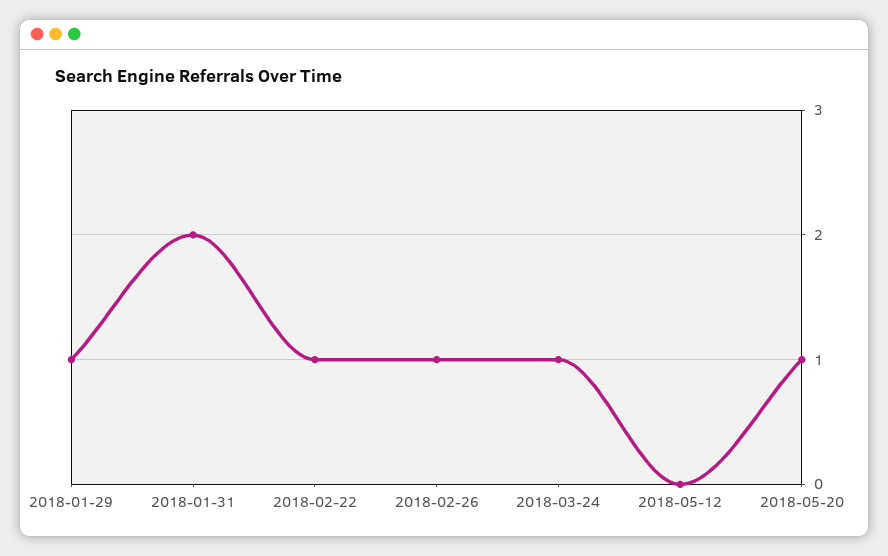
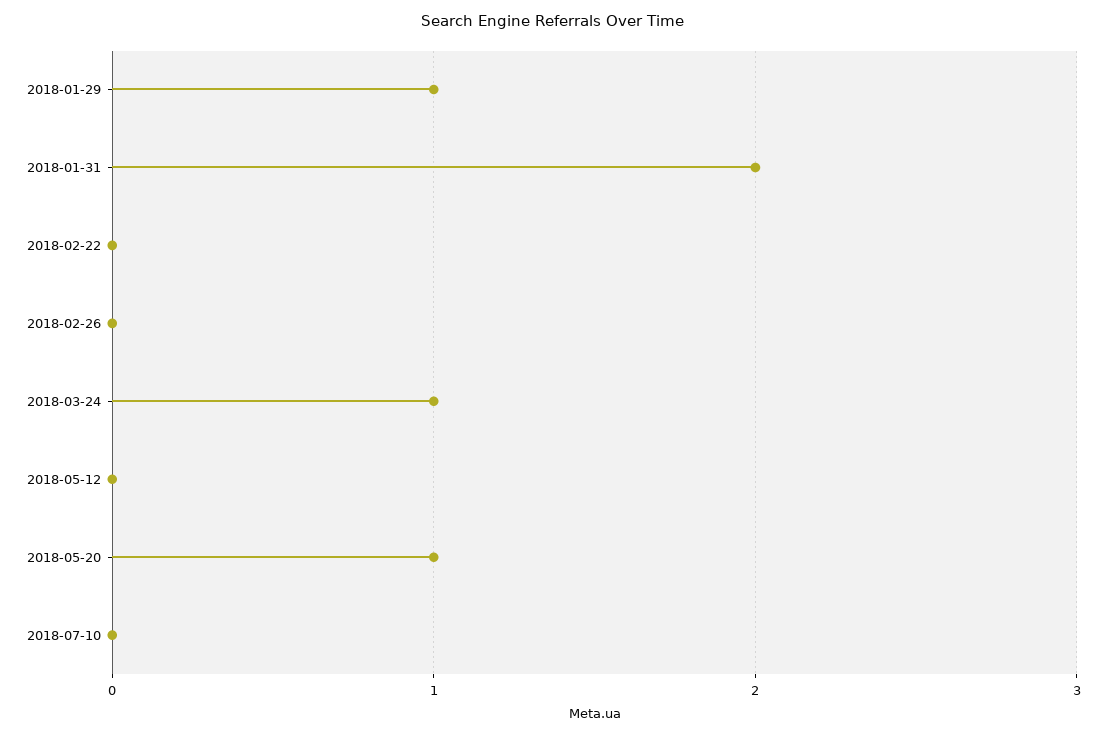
2018-02-22: 1 -> 0
2018-02-26: 1 -> 0
2018-07-10: none -> 0

